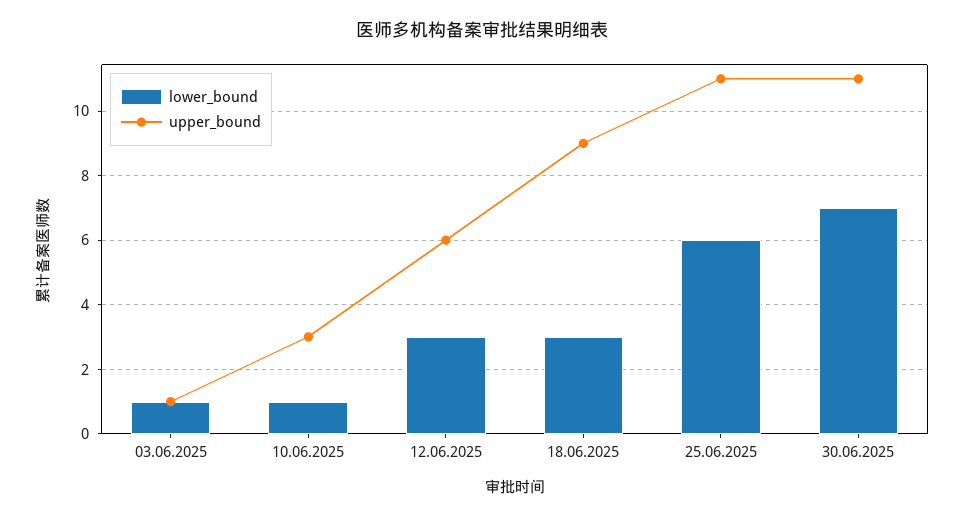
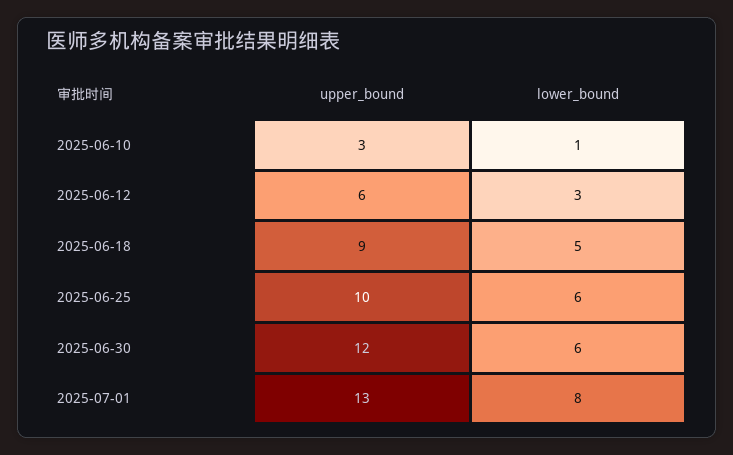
lower_bound, 03.06.2025: 1 -> none
upper_bound, 03.06.2025: 1 -> none
lower_bound, 18.06.2025: 3 -> 5
upper_bound, 25.06.2025: 11 -> 10
lower_bound, 30.06.2025: 7 -> 6
upper_bound, 30.06.2025: 11 -> 12
upper_bound, 2025-07-01: none -> 13
lower_bound, 2025-07-01: none -> 8

